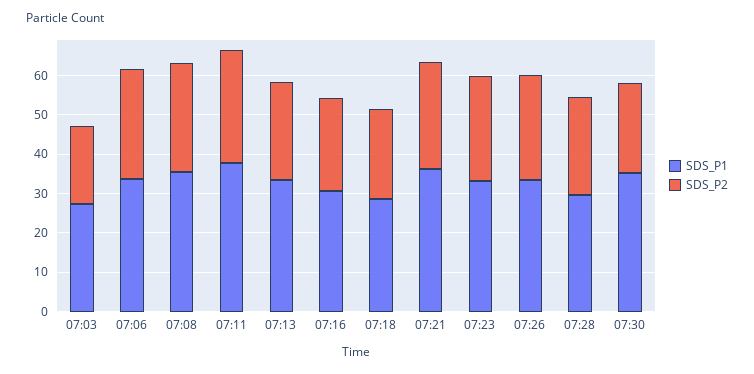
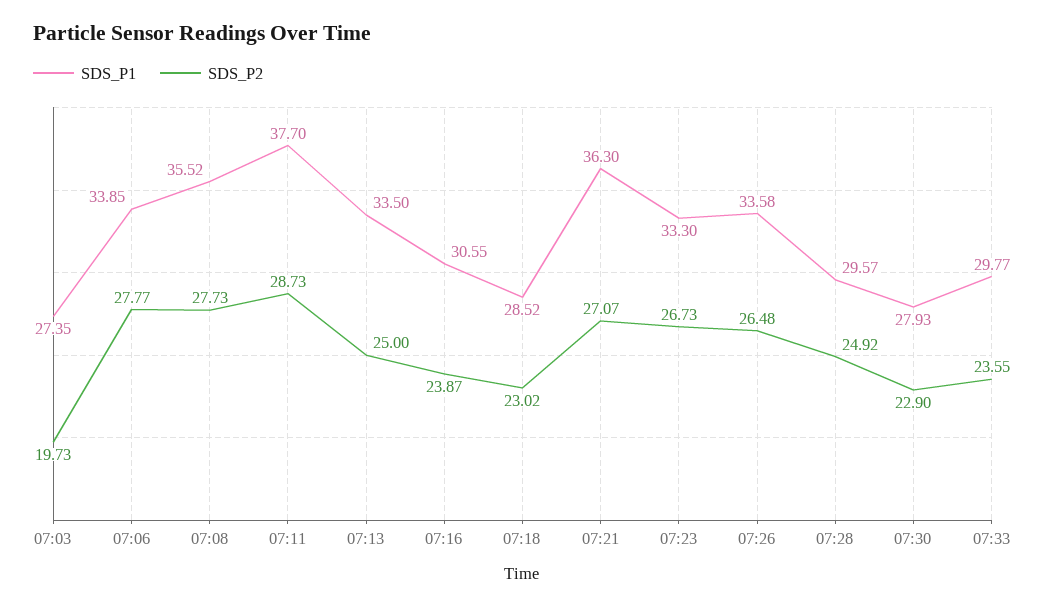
SDS_P1, 07:30: 35 -> 27.93
SDS_P1, 07:33: none -> 29.77
SDS_P2, 07:33: none -> 23.55

